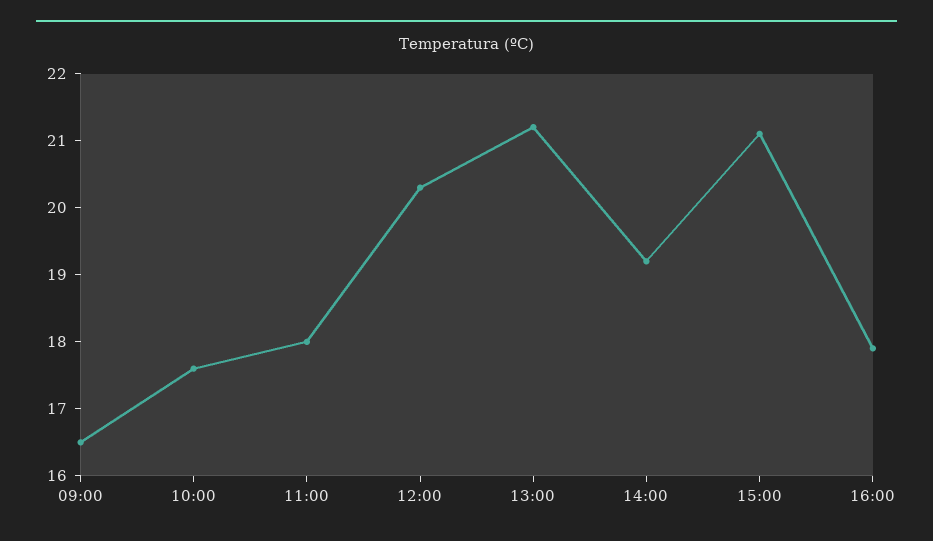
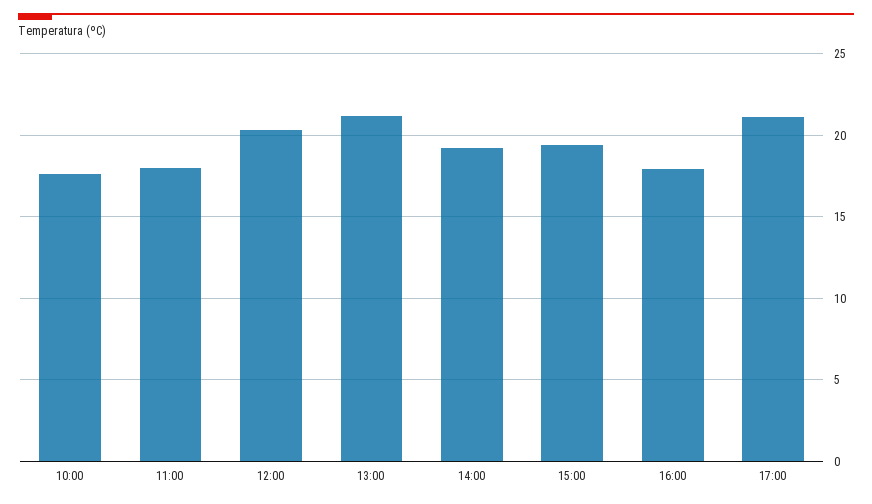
09:00: 16.5 -> none
15:00: 21 -> 19.5
17:00: none -> 21

